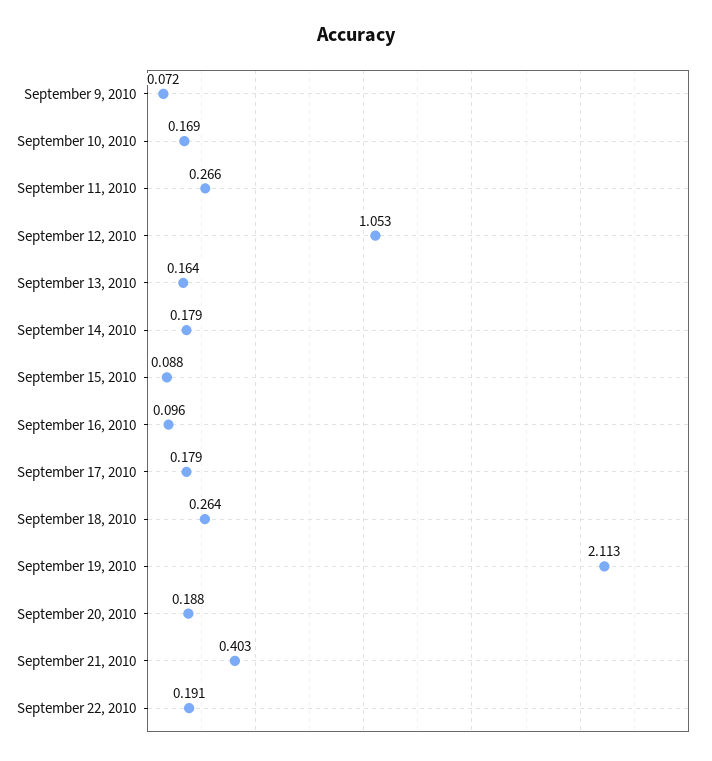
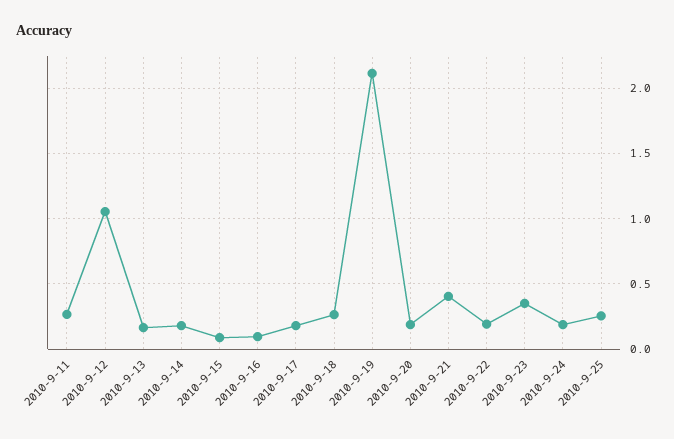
September 9, 2010: 0.072 -> none
September 10, 2010: 0.169 -> none
2010-9-23: none -> 0.35
2010-9-24: none -> 0.2
2010-9-25: none -> 0.25

